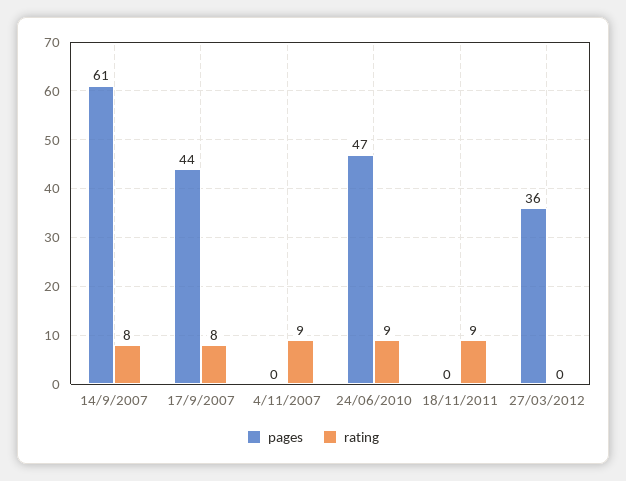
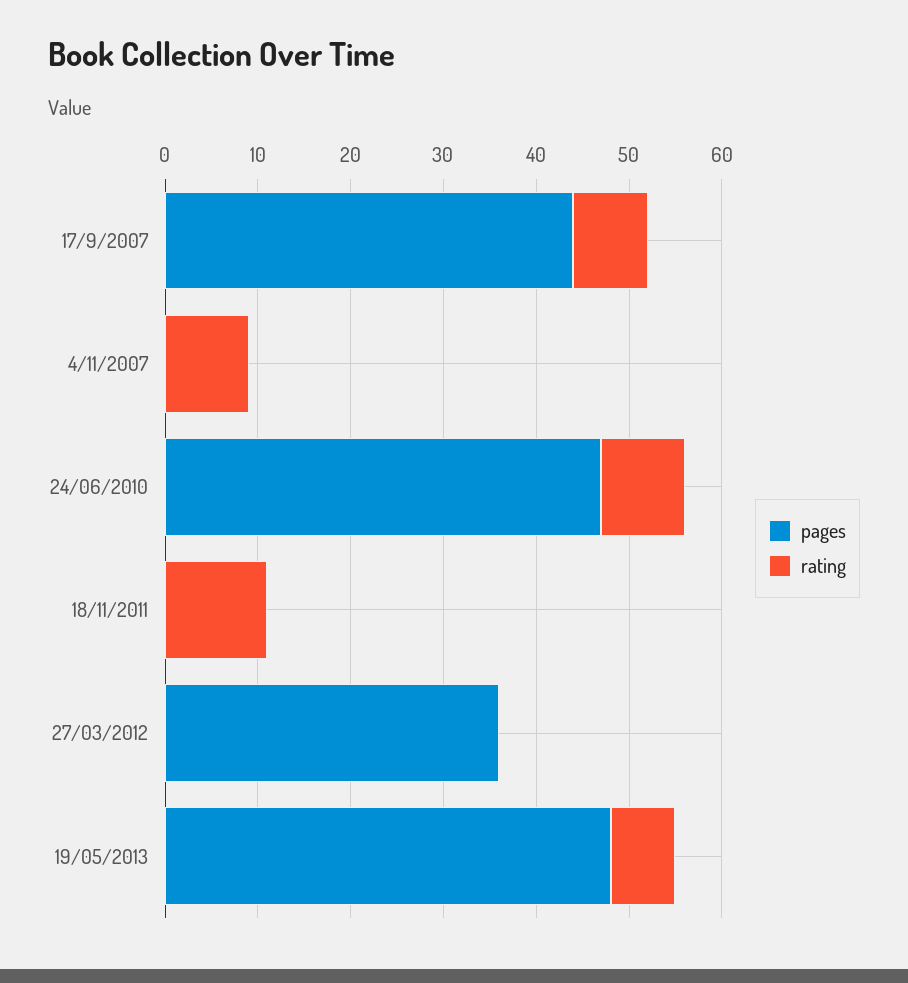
pages, 14/9/2007: 61 -> none
rating, 14/9/2007: 8 -> none
rating, 18/11/2011: 9 -> 11
pages, 19/05/2013: none -> 48
rating, 19/05/2013: none -> 7

